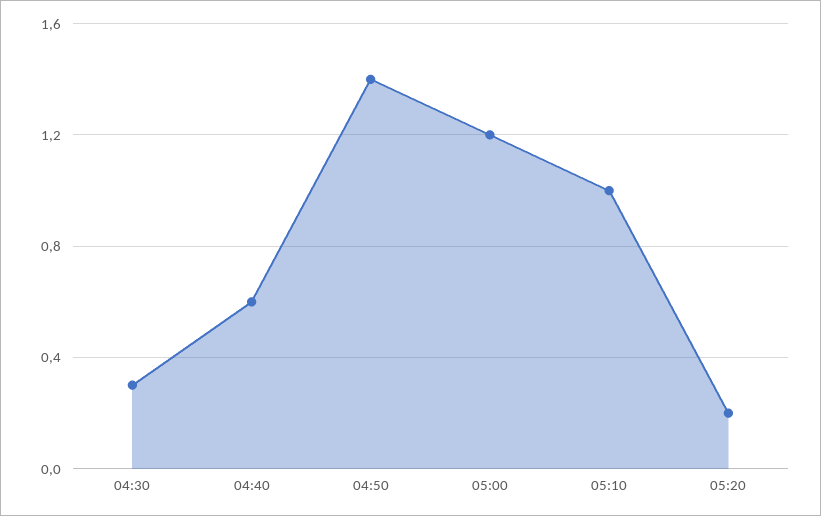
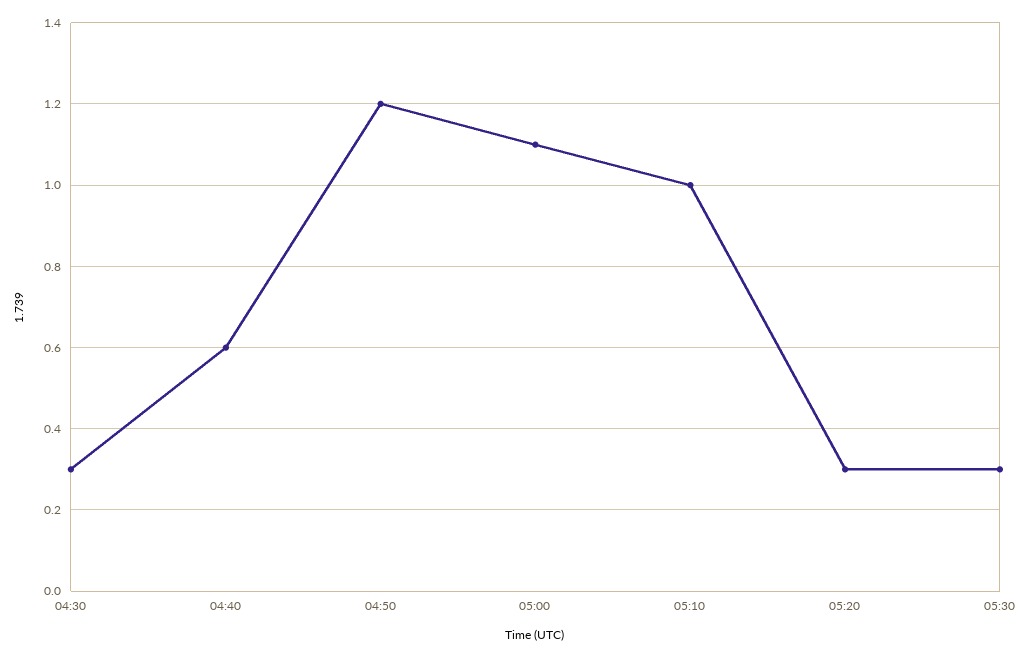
04:50: 1.4 -> 1.2
05:00: 1.2 -> 1.1
05:20: 0.2 -> 0.3
05:30: none -> 0.3

